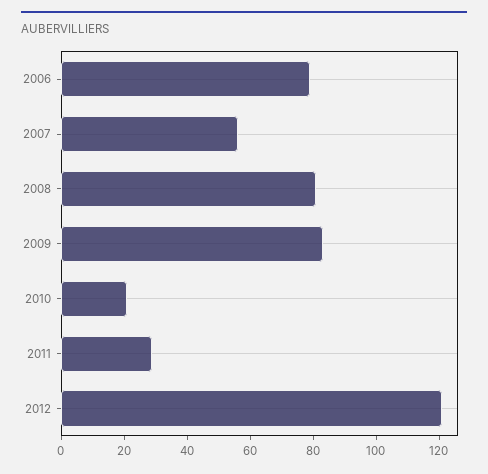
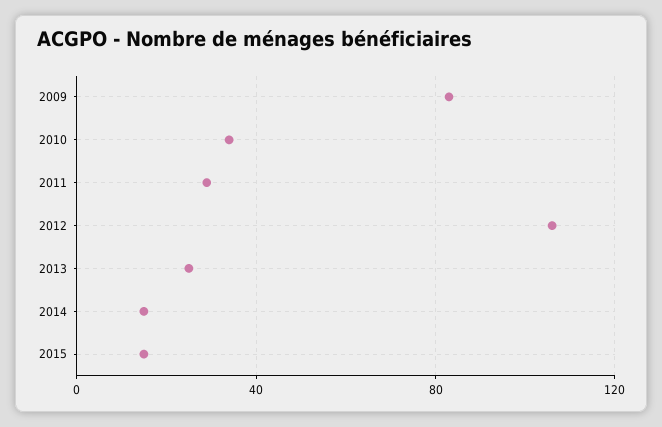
2006: 80 -> none
2007: 55 -> none
2008: 80 -> none
2010: 20 -> 35
2012: 120 -> 105
2013: none -> 25
2014: none -> 15
2015: none -> 15

